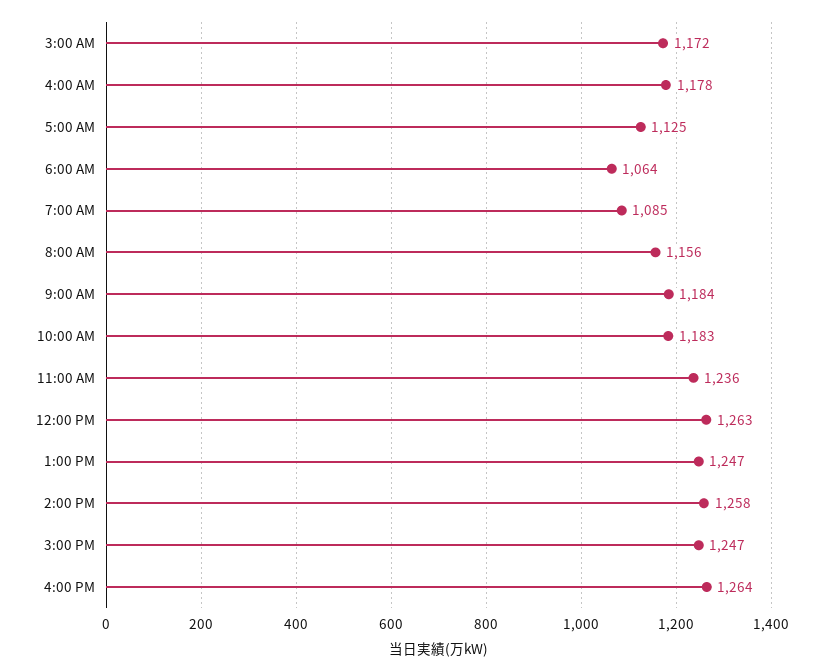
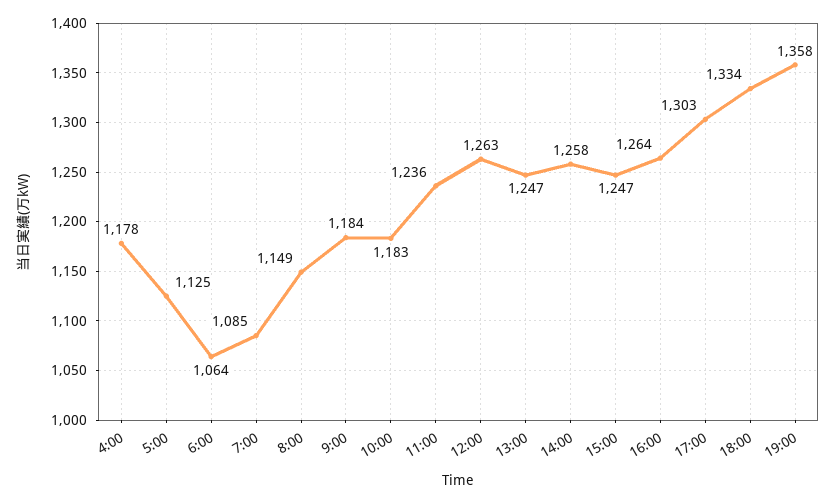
3:00 AM: 1172 -> none
8:00 AM: 1156 -> 1149
17:00: none -> 1303
18:00: none -> 1334
19:00: none -> 1358

